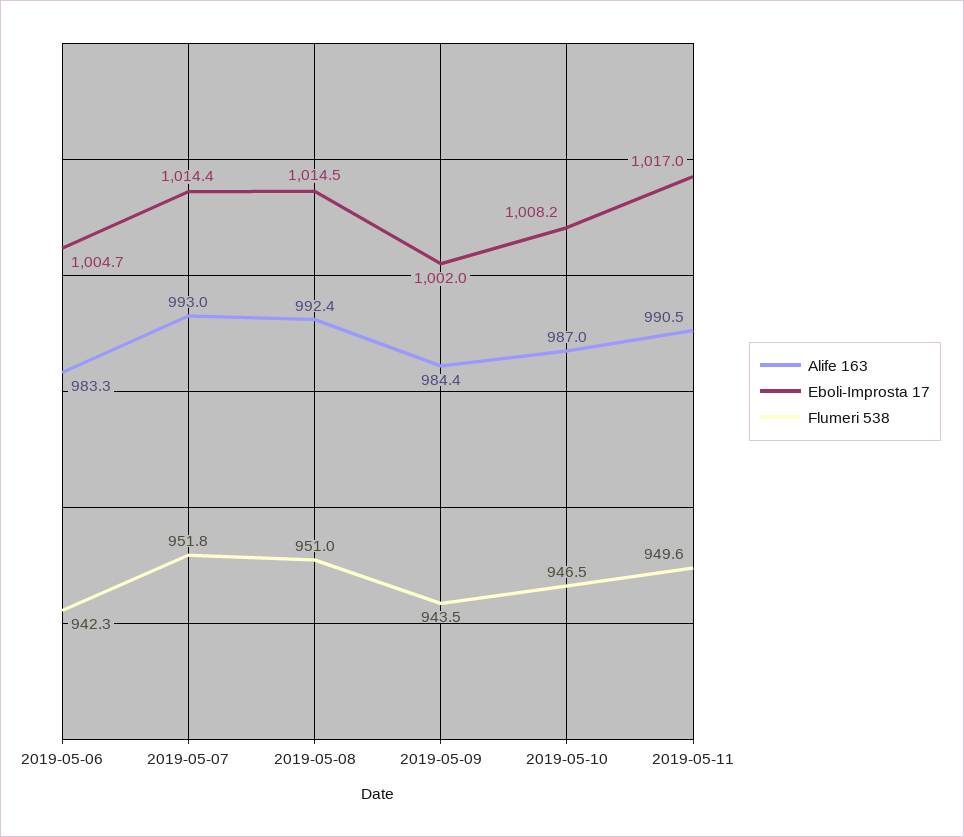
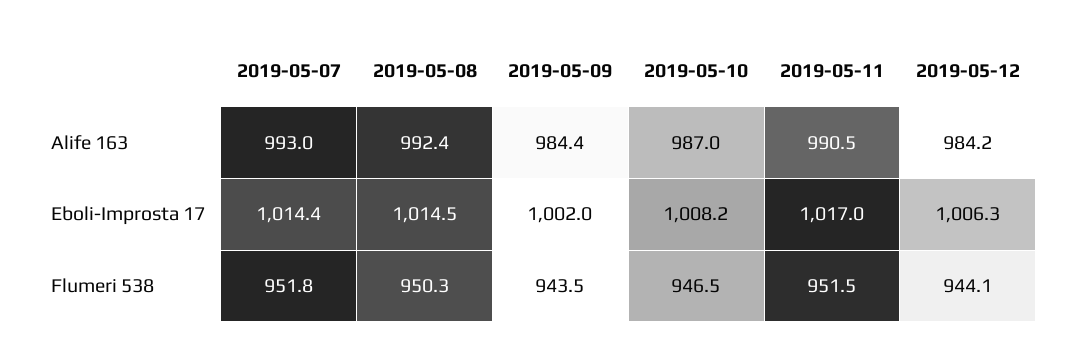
Alife 163, 2019-05-06: 983.3 -> none
Eboli-Improsta 17, 2019-05-06: 1004.7 -> none
Flumeri 538, 2019-05-06: 942.3 -> none
Flumeri 538, 2019-05-08: 951 -> 950.3
Flumeri 538, 2019-05-11: 949.6 -> 951.5
Alife 163, 2019-05-12: none -> 984.2
Eboli-Improsta 17, 2019-05-12: none -> 1006.3
Flumeri 538, 2019-05-12: none -> 944.1

